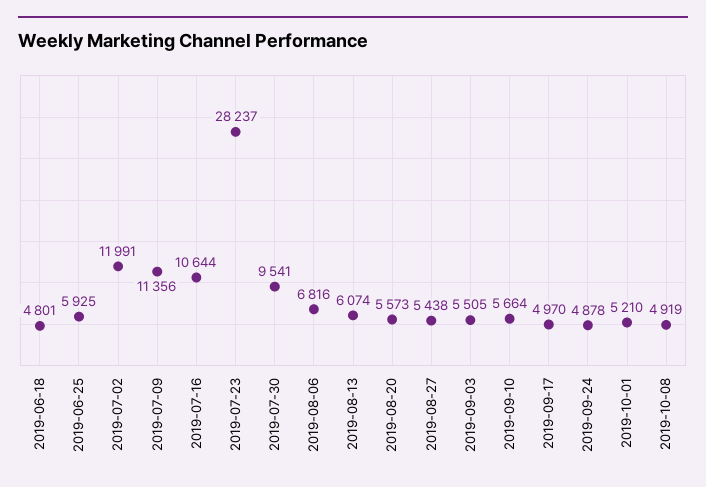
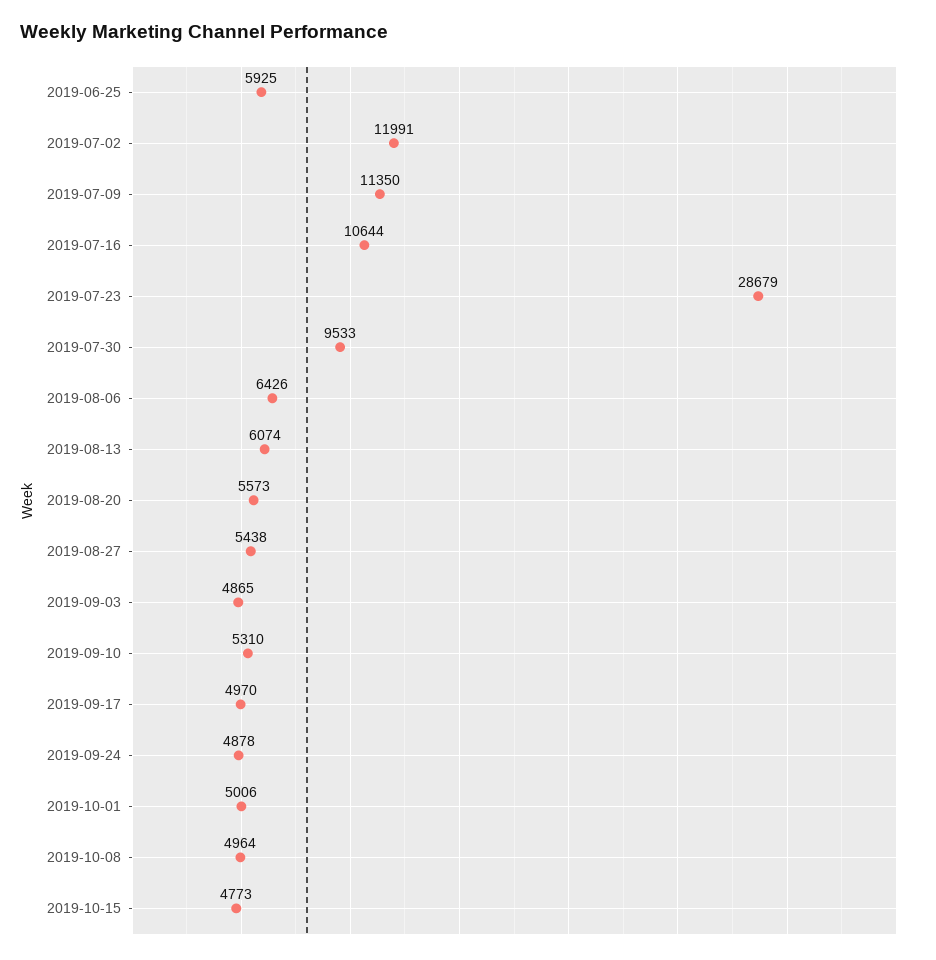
2019-06-18: 4801 -> none
2019-07-09: 11356 -> 11350
2019-07-23: 28237 -> 28679
2019-07-30: 9541 -> 9533
2019-08-06: 6816 -> 6426
2019-09-03: 5505 -> 4865
2019-09-10: 5664 -> 5310
2019-10-01: 5210 -> 5006
2019-10-08: 4919 -> 4964
2019-10-15: none -> 4773

